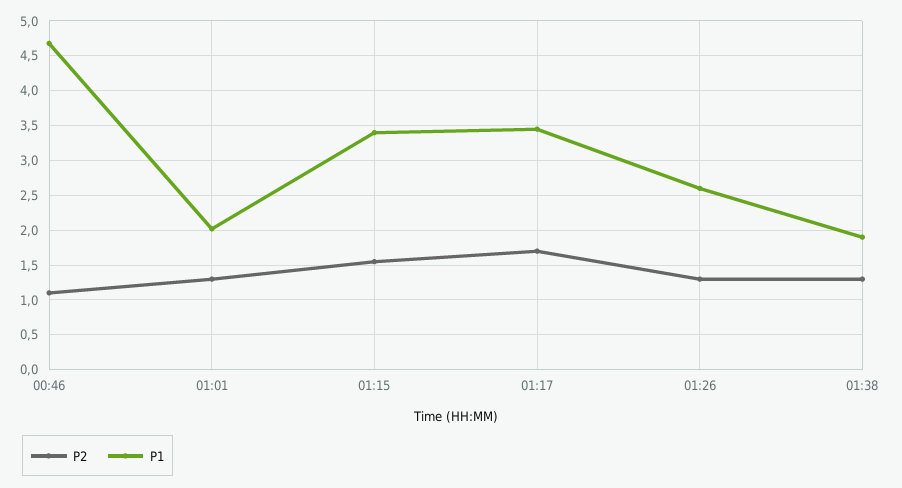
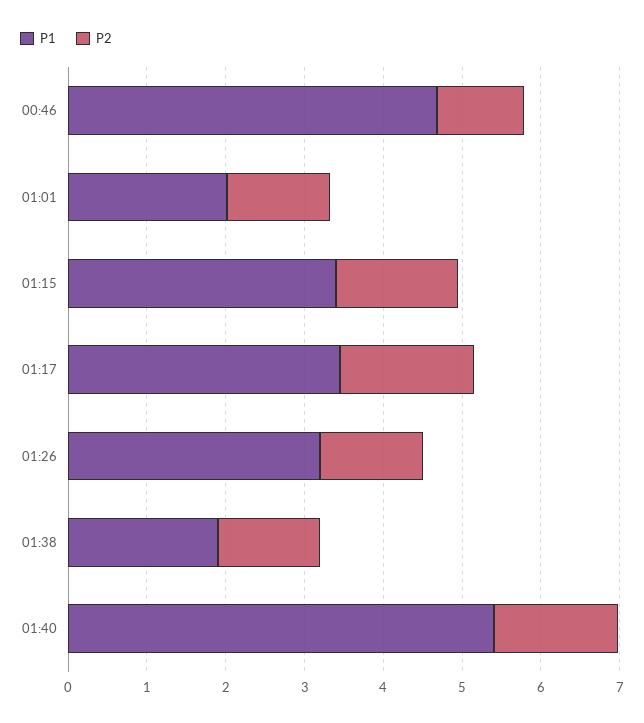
P1, 01:26: 2.6 -> 3.2
P1, 01:40: none -> 5.4
P2, 01:40: none -> 1.6

